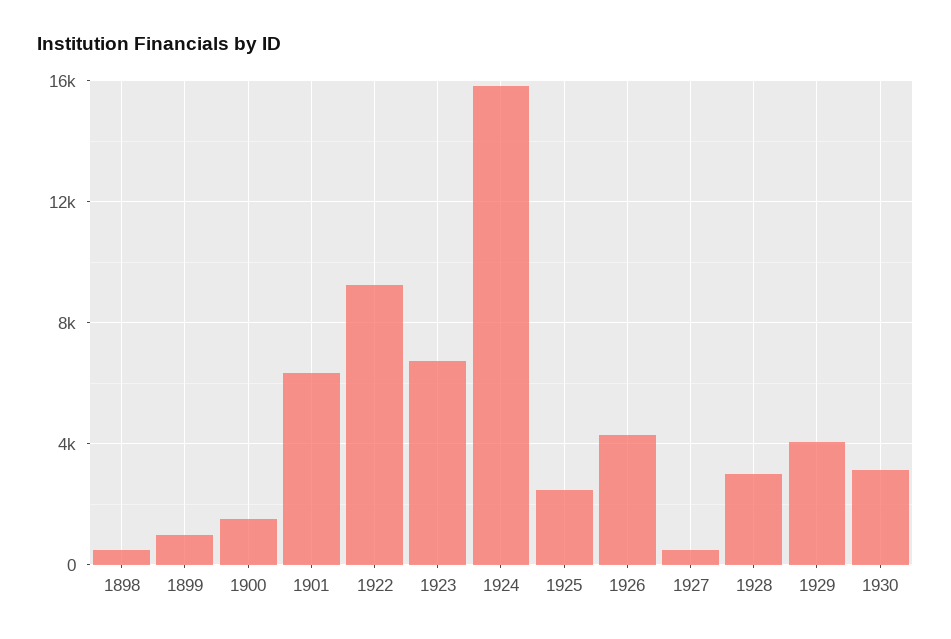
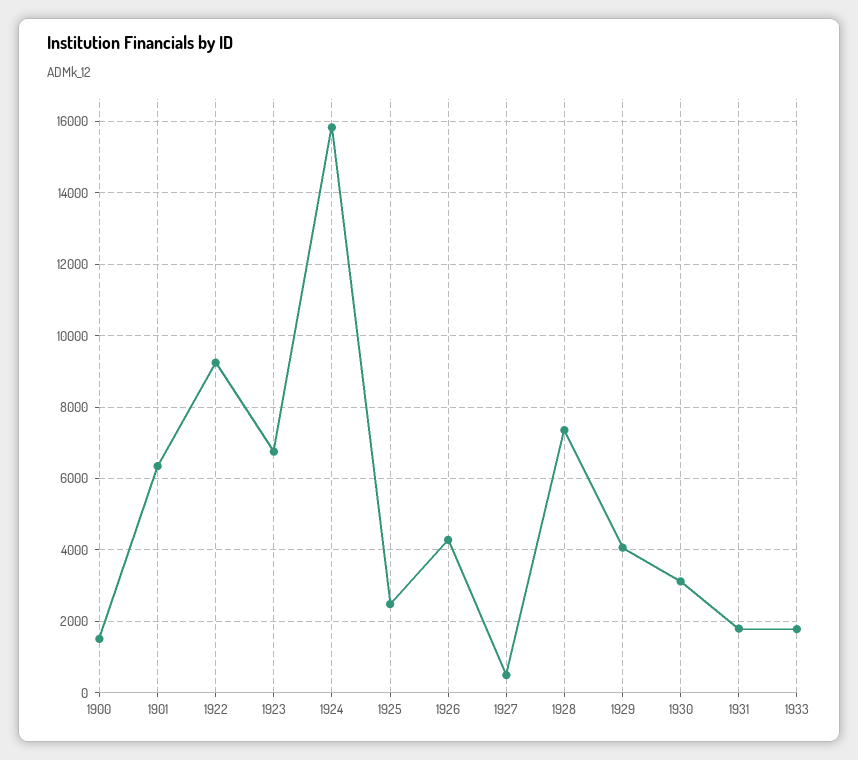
1898: 500 -> none
1899: 1000 -> none
1928: 3000 -> 7400
1931: none -> 1800
1933: none -> 1800

